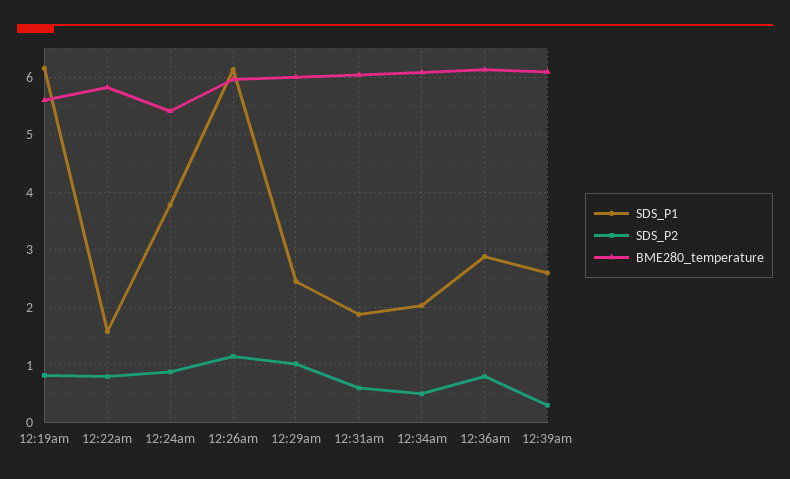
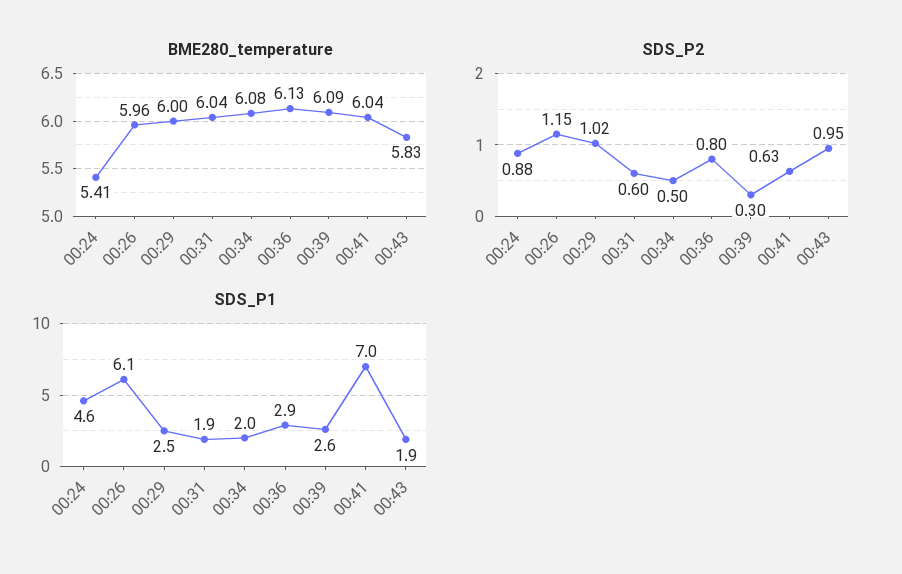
SDS_P1, 12:19am: 6.2 -> none
SDS_P2, 12:19am: 0.8 -> none
BME280_temperature, 12:19am: 5.6 -> none
SDS_P1, 12:22am: 1.6 -> none
SDS_P2, 12:22am: 0.8 -> none
BME280_temperature, 12:22am: 5.8 -> none
SDS_P1, 12:24am: 3.8 -> 4.6
BME280_temperature, 00:41: none -> 6.04
BME280_temperature, 00:43: none -> 5.83
SDS_P2, 00:41: none -> 0.63
SDS_P2, 00:43: none -> 0.95
SDS_P1, 00:41: none -> 7
SDS_P1, 00:43: none -> 1.9

